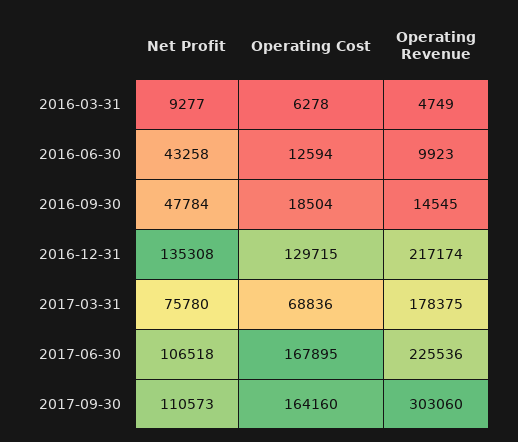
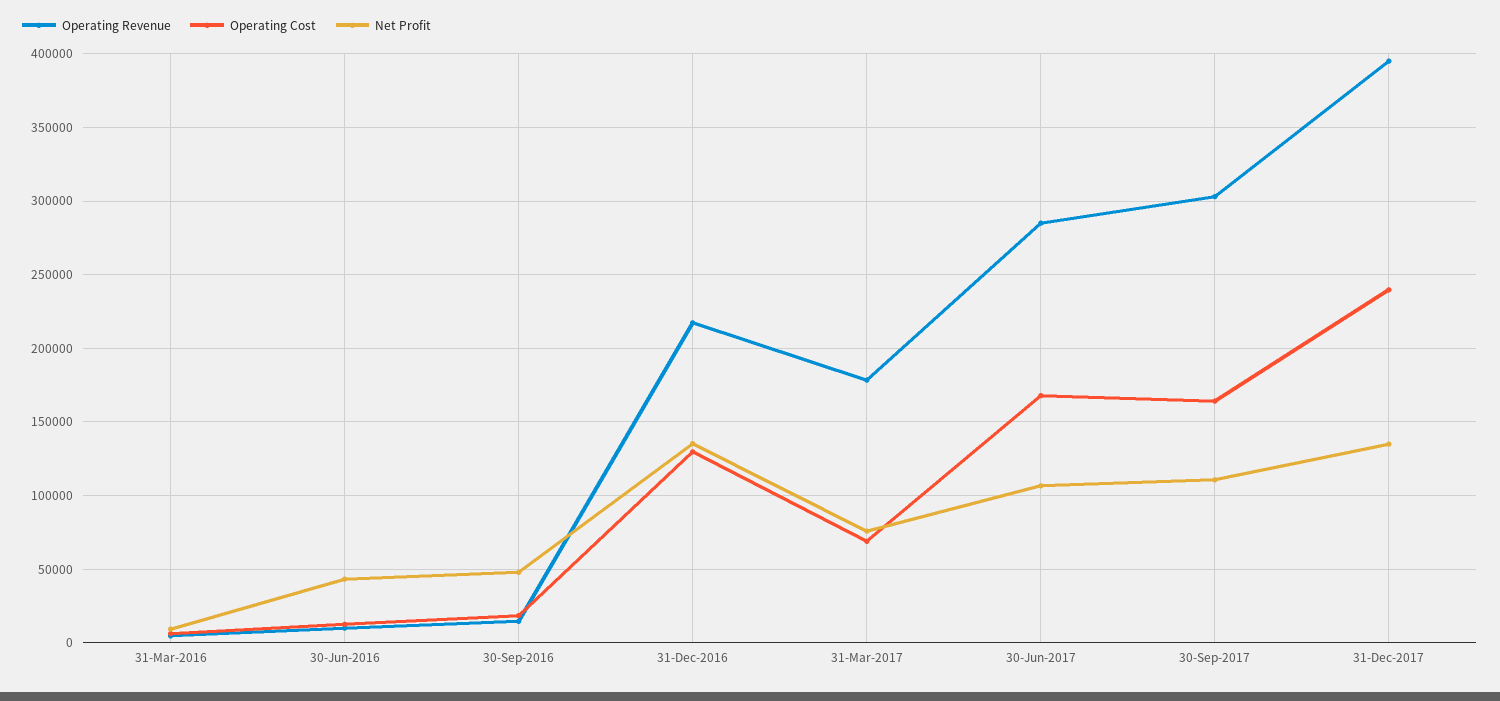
Operating Revenue, 2017-06-30: 225536 -> 285000
Operating Revenue, 31-Dec-2017: none -> 395000
Operating Cost, 31-Dec-2017: none -> 240000
Net Profit, 31-Dec-2017: none -> 135000

